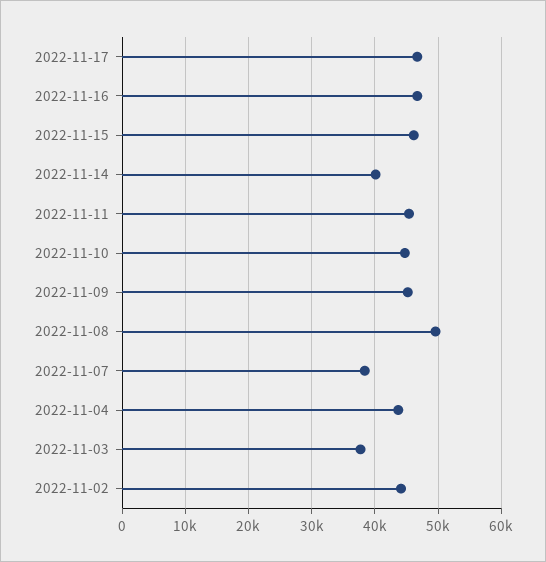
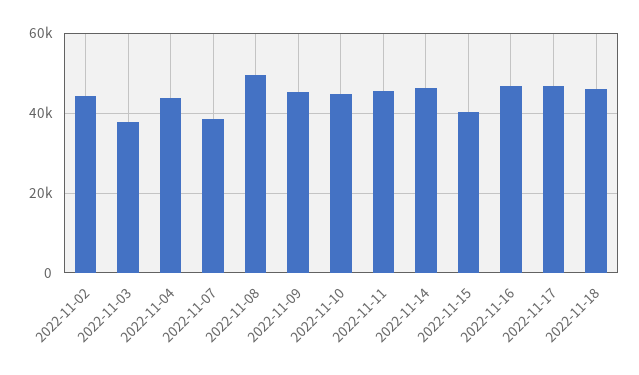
2022-11-15: 46000 -> 40000
2022-11-14: 40000 -> 46000
2022-11-18: none -> 46000

